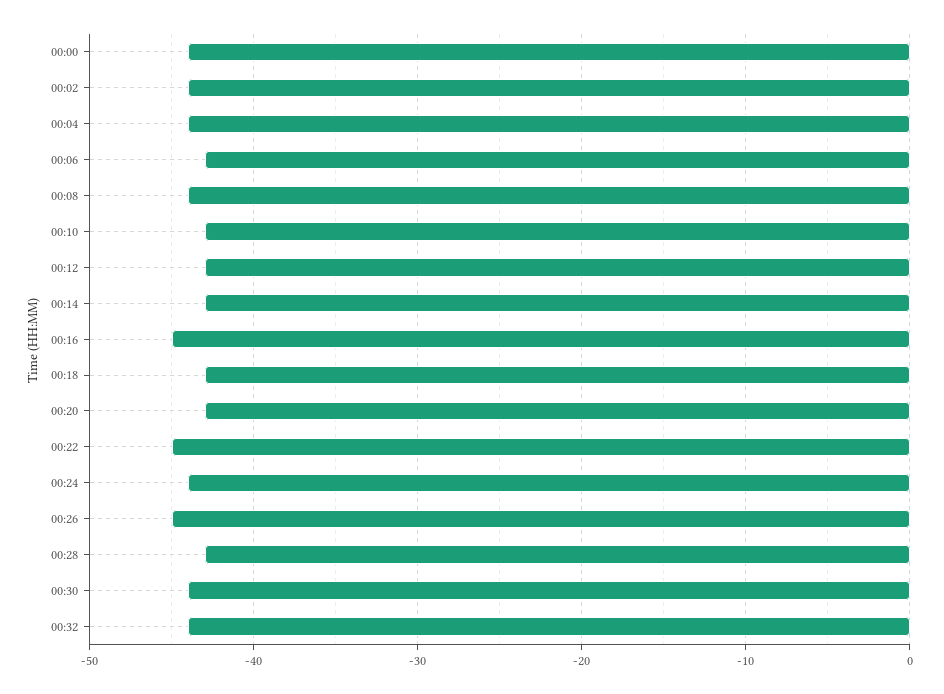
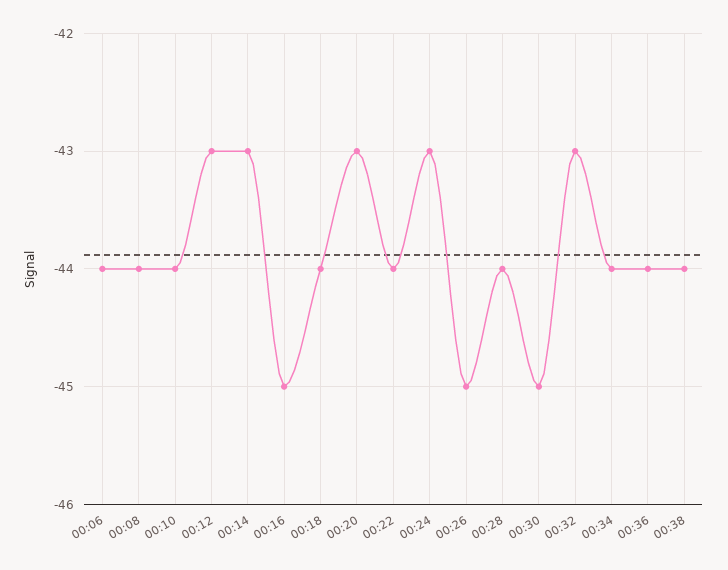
00:00: -44 -> none
00:02: -44 -> none
00:04: -44 -> none
00:06: -43 -> -44
00:10: -43 -> -44
00:18: -43 -> -44
00:22: -45 -> -44
00:24: -44 -> -43
00:28: -43 -> -44
00:30: -44 -> -45
00:32: -44 -> -43
00:34: none -> -44
00:36: none -> -44
00:38: none -> -44

